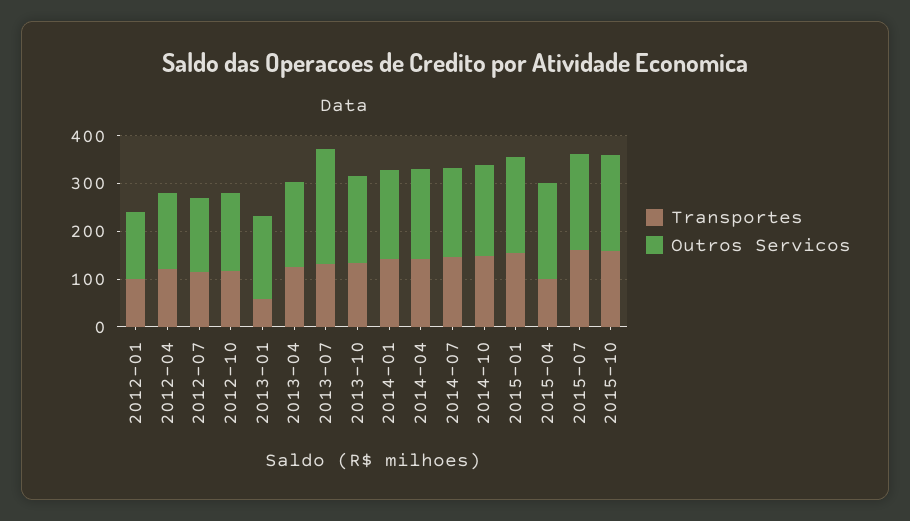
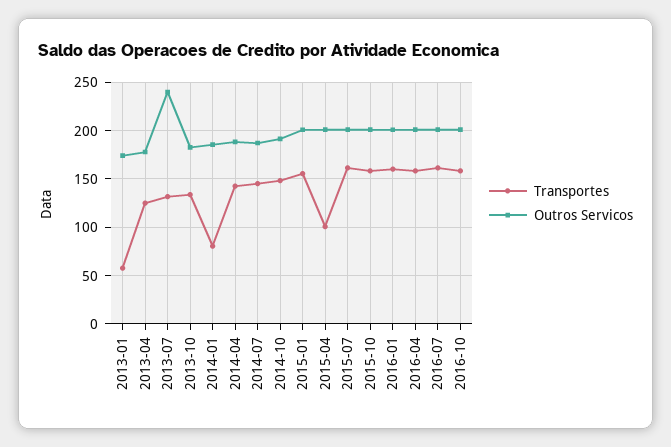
Transportes, 2012-01: 100 -> none
Outros Servicos, 2012-01: 140 -> none
Transportes, 2012-04: 120 -> none
Outros Servicos, 2012-04: 160 -> none
Transportes, 2012-07: 120 -> none
Outros Servicos, 2012-07: 160 -> none
Transportes, 2012-10: 120 -> none
Outros Servicos, 2012-10: 160 -> none
Transportes, 2014-01: 140 -> 80
Transportes, 2016-01: none -> 160
Outros Servicos, 2016-01: none -> 200
Transportes, 2016-04: none -> 160
Outros Servicos, 2016-04: none -> 200
Transportes, 2016-07: none -> 160
Outros Servicos, 2016-07: none -> 200
Transportes, 2016-10: none -> 160
Outros Servicos, 2016-10: none -> 200

